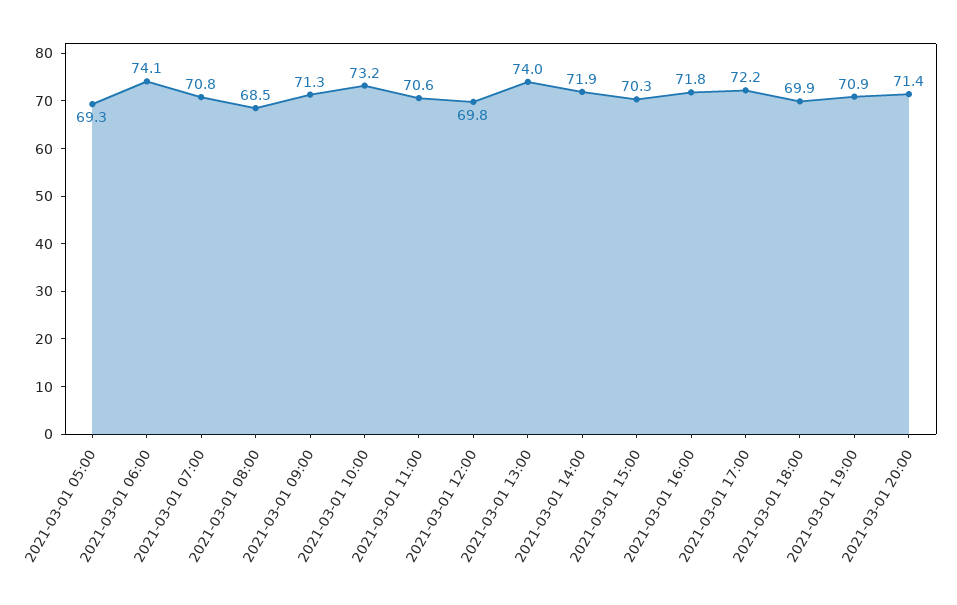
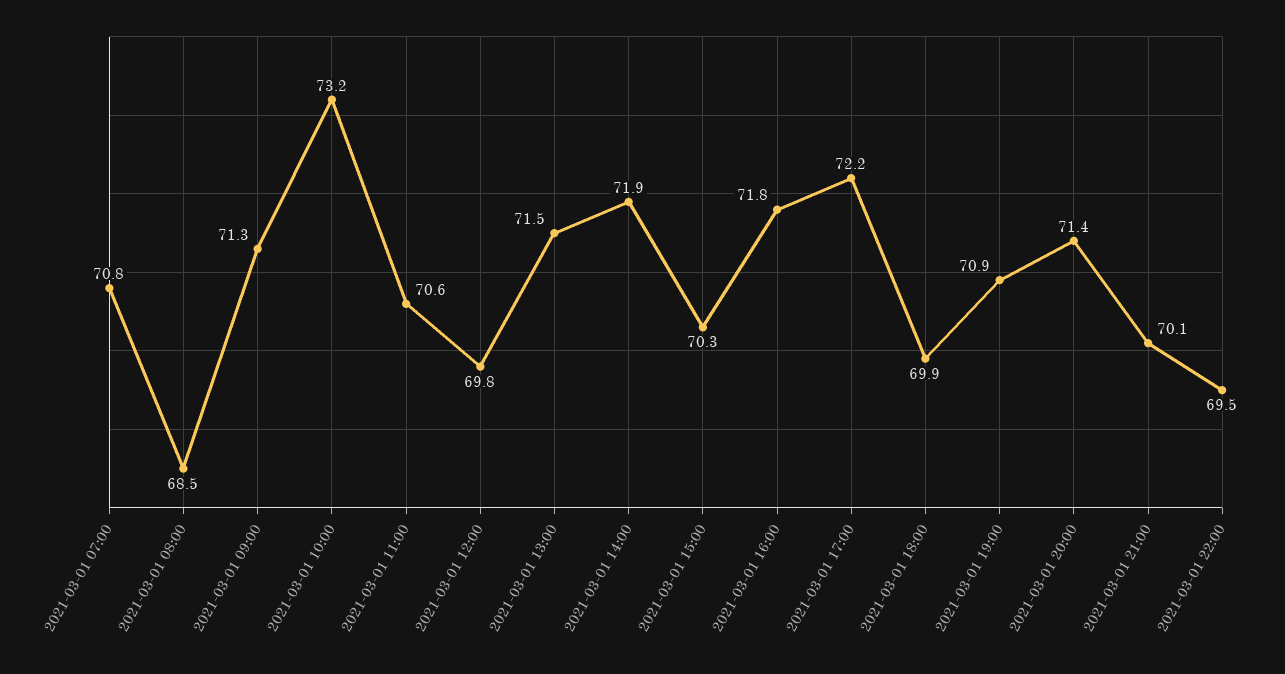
2021-03-01 05:00: 69.3 -> none
2021-03-01 06:00: 74.1 -> none
2021-03-01 13:00: 74 -> 71.5
2021-03-01 21:00: none -> 70.1
2021-03-01 22:00: none -> 69.5

